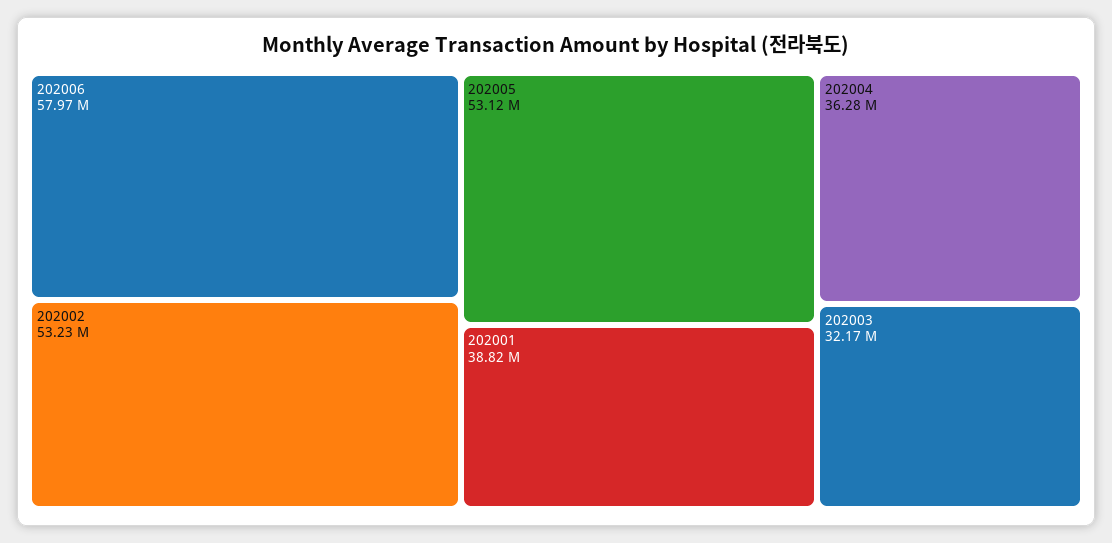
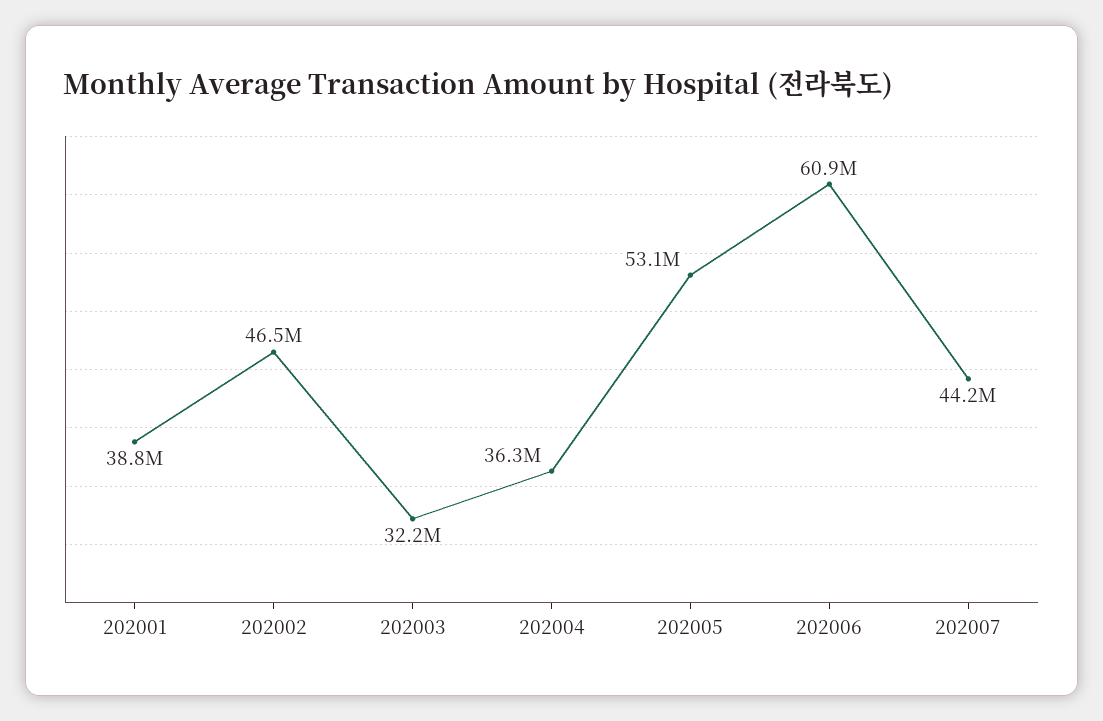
202006: 57970000 -> 60900000
202002: 53230000 -> 46500000
202007: none -> 44200000

